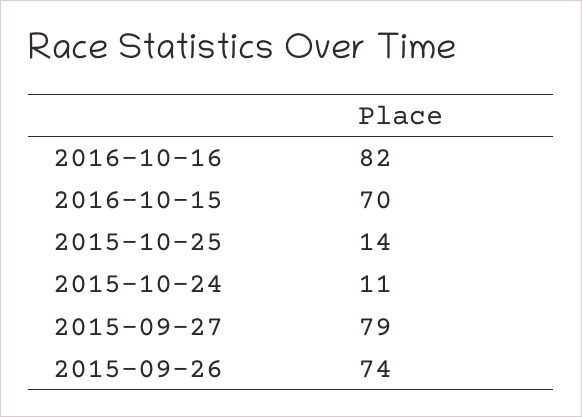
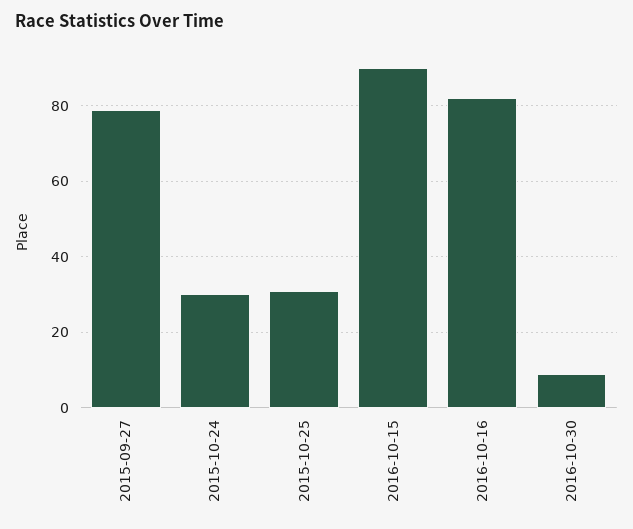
2016-10-15: 70 -> 90
2015-10-25: 14 -> 30
2015-10-24: 11 -> 30
2015-09-26: 74 -> none
2016-10-30: none -> 10

